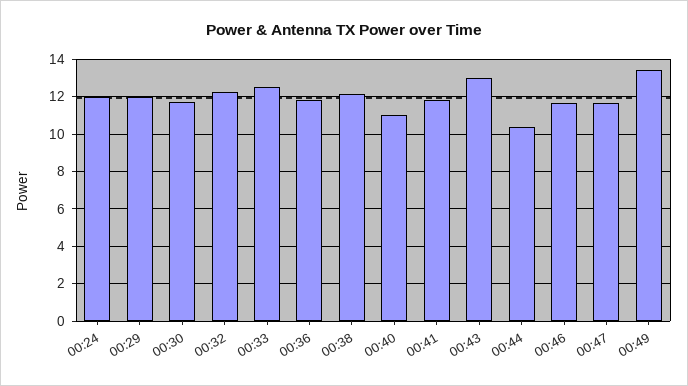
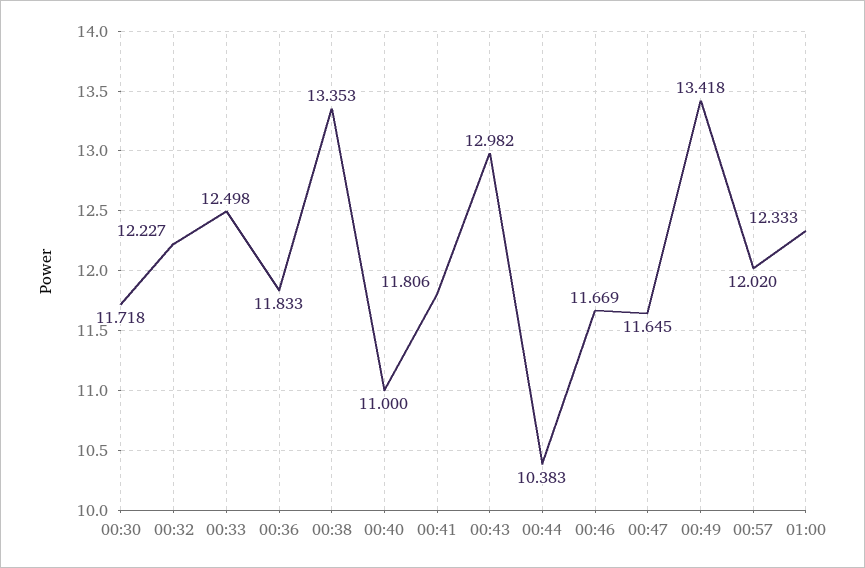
00:24: 12 -> none
00:29: 12 -> none
00:38: 12 -> 13.353
00:57: none -> 12.02
01:00: none -> 12.333

